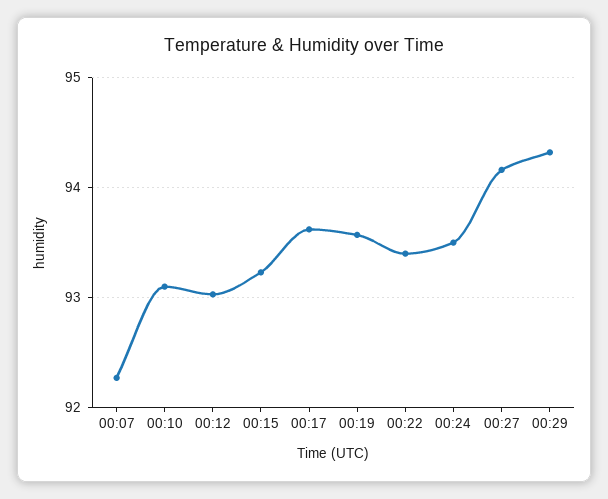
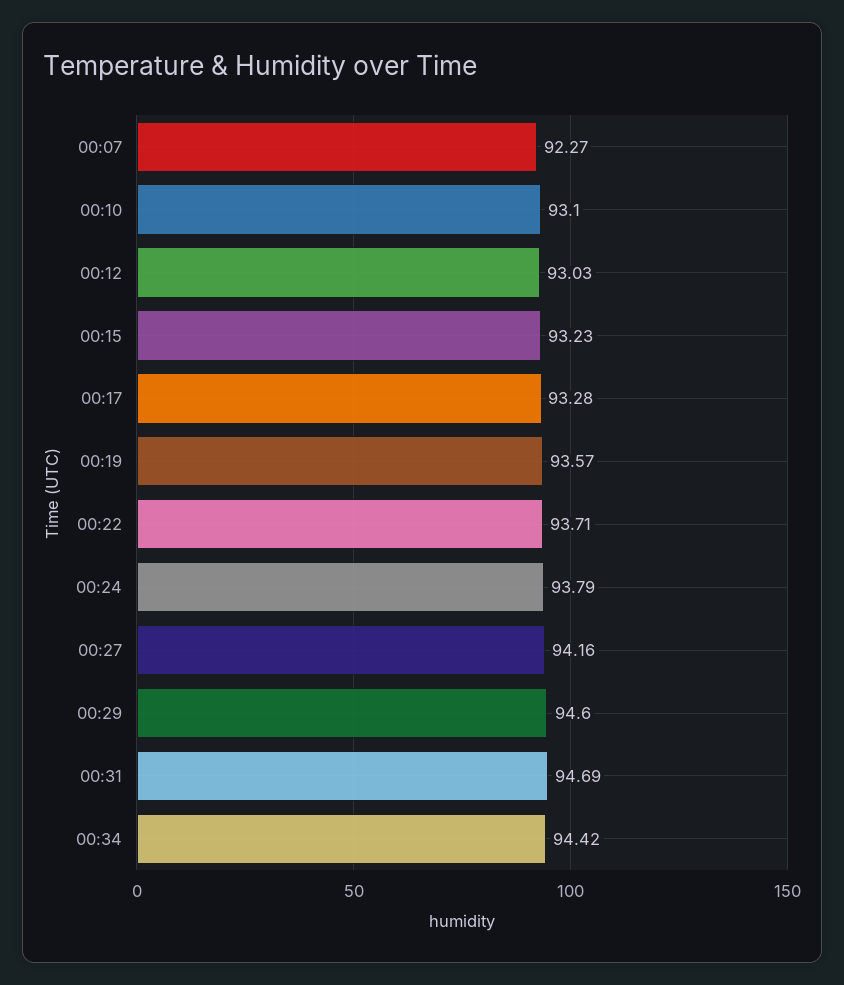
00:17: 93.6 -> 93.28
00:22: 93.4 -> 93.71
00:24: 93.5 -> 93.79
00:29: 94.3 -> 94.6
00:31: none -> 94.69
00:34: none -> 94.42

